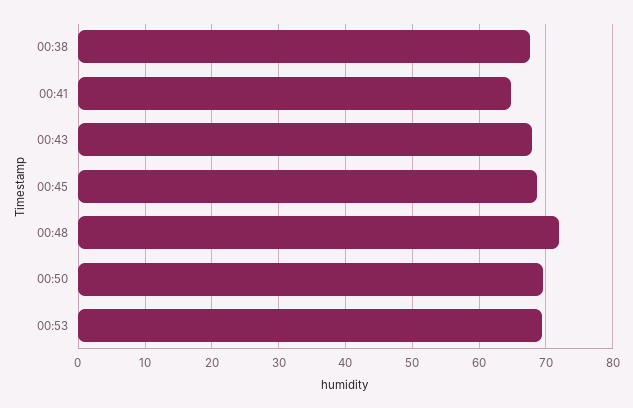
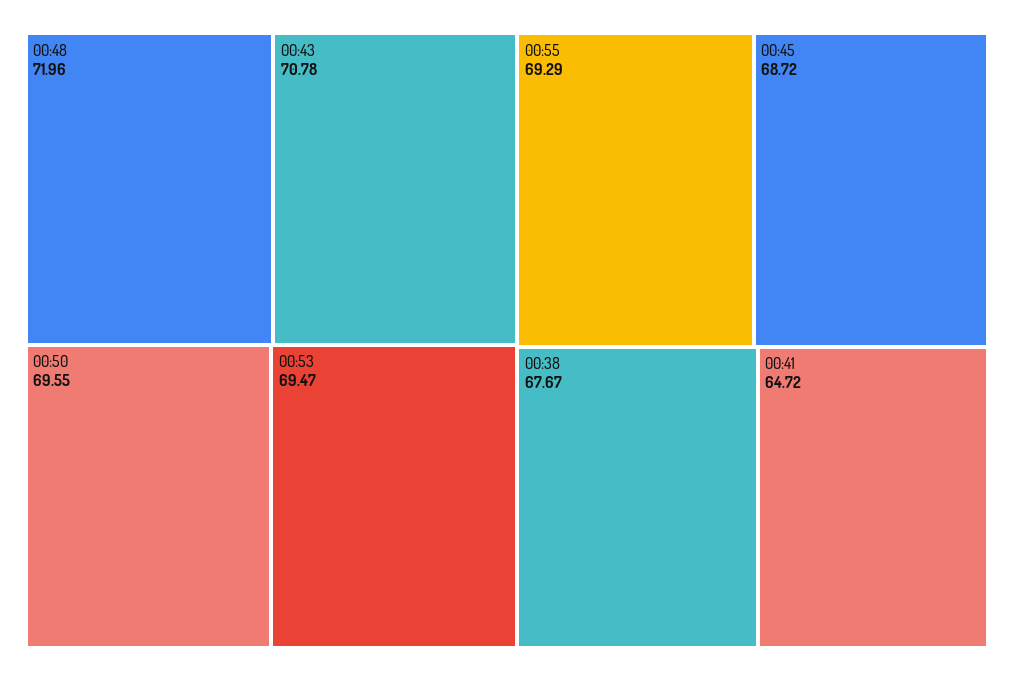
00:43: 68 -> 70.78
00:55: none -> 69.29

